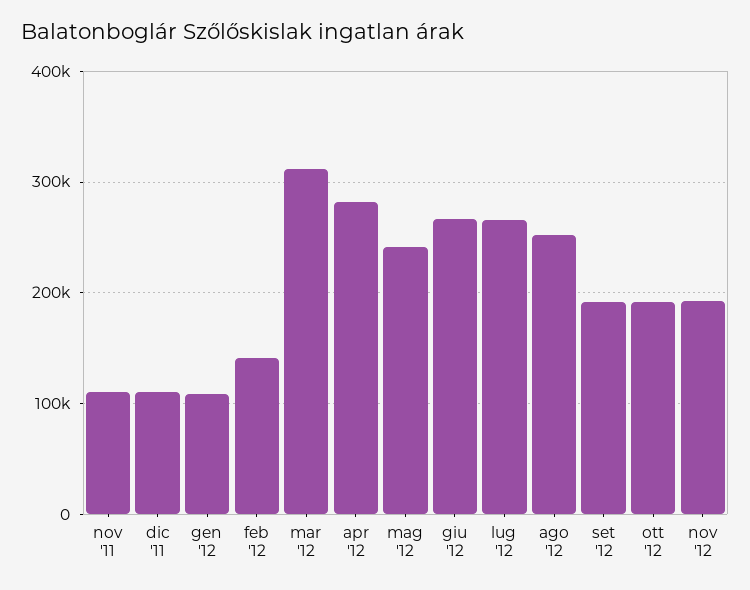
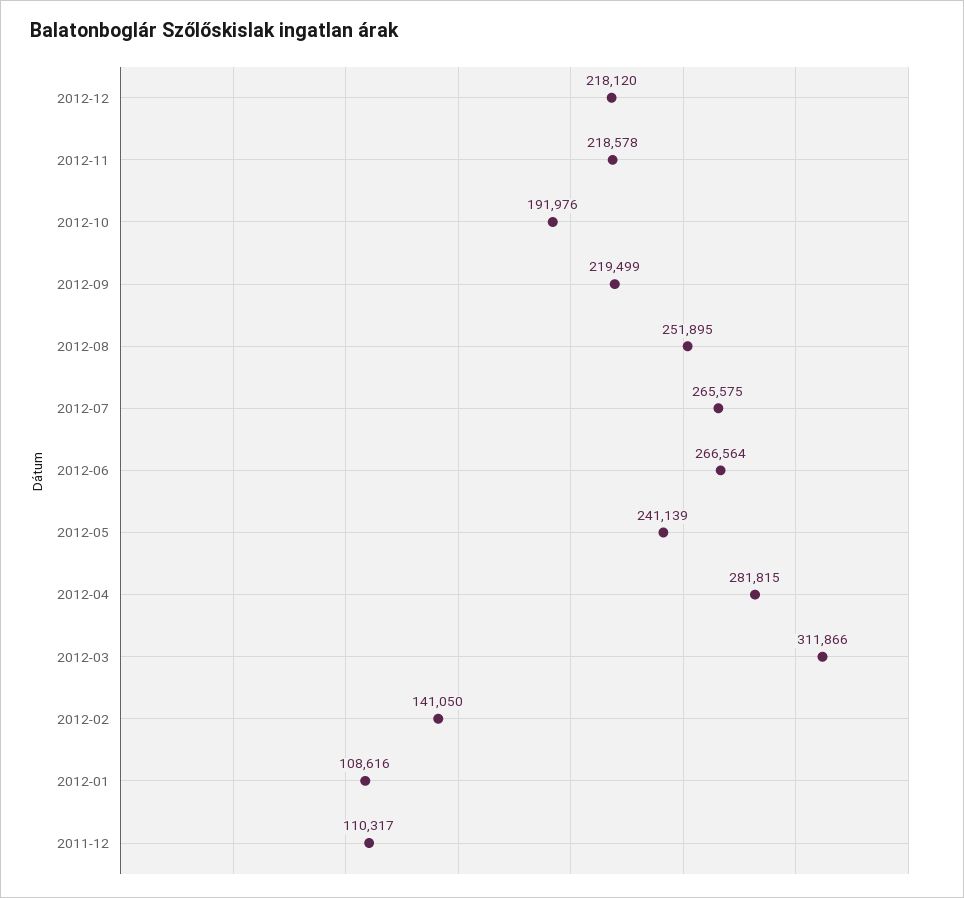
nov '11: 110000 -> none
set '12: 190000 -> 219499
nov '12: 190000 -> 218578
2012-12: none -> 218120

